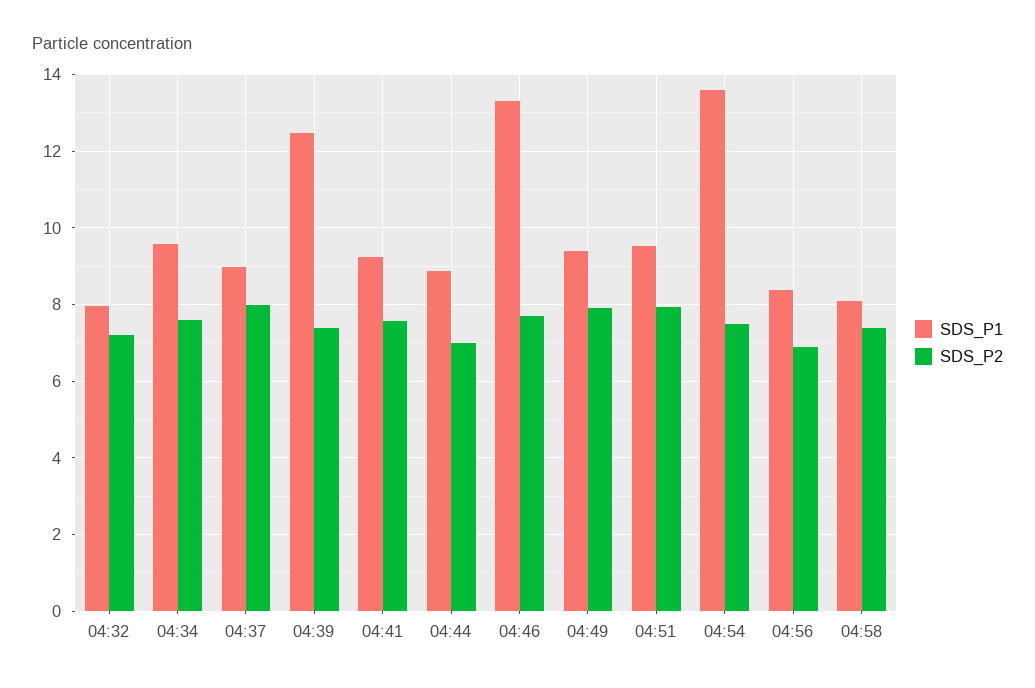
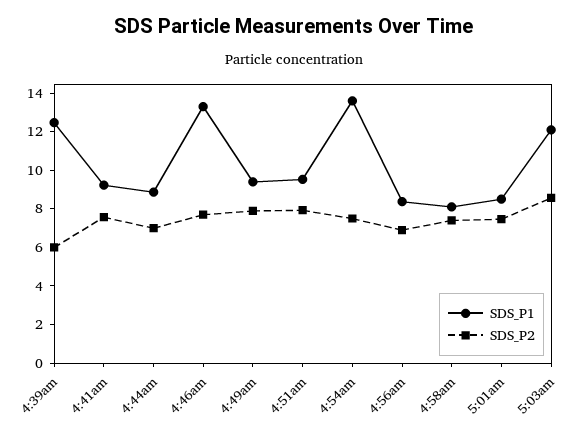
SDS_P1, 04:32: 8 -> none
SDS_P2, 04:32: 7.2 -> none
SDS_P1, 04:34: 9.6 -> none
SDS_P2, 04:34: 7.6 -> none
SDS_P1, 04:37: 9 -> none
SDS_P2, 04:37: 8 -> none
SDS_P2, 04:39: 7.4 -> 6
SDS_P1, 5:01am: none -> 8.5
SDS_P2, 5:01am: none -> 7.5
SDS_P1, 5:03am: none -> 12
SDS_P2, 5:03am: none -> 8.5

